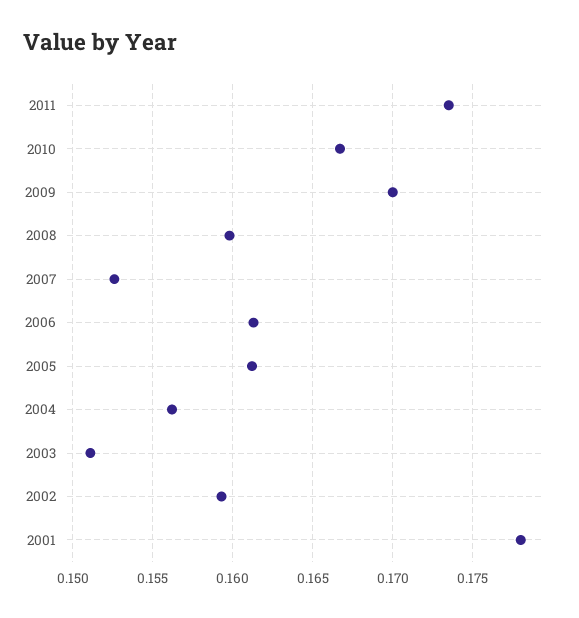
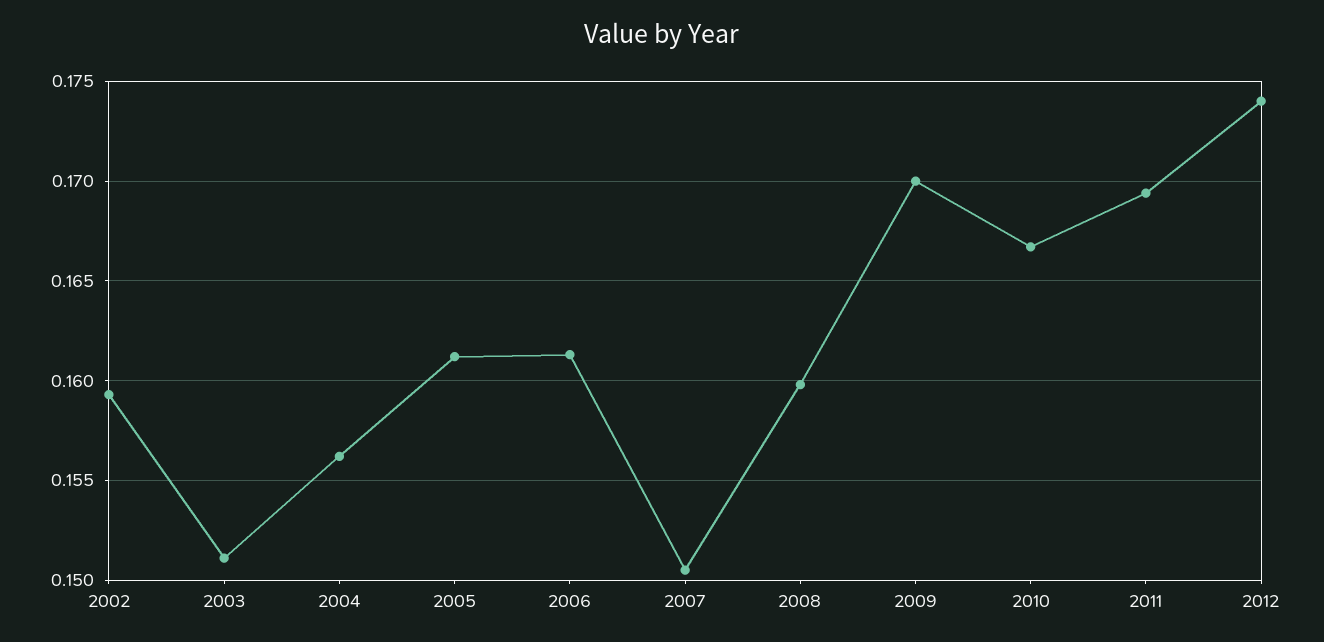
2011: 0.1735 -> 0.1695
2007: 0.1525 -> 0.1505
2001: 0.178 -> none
2012: none -> 0.174

